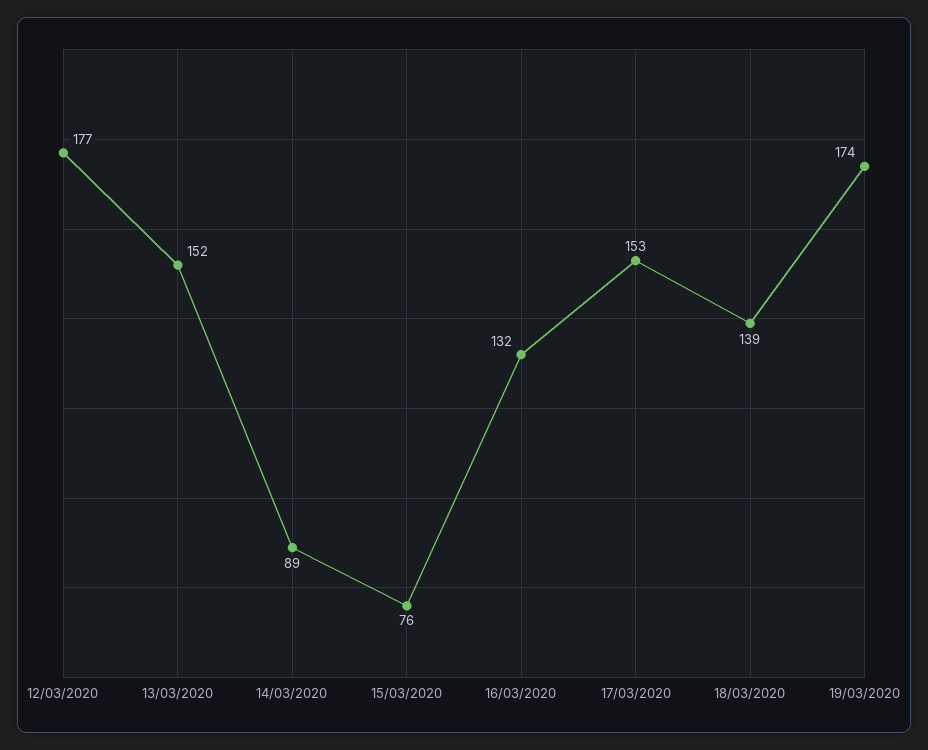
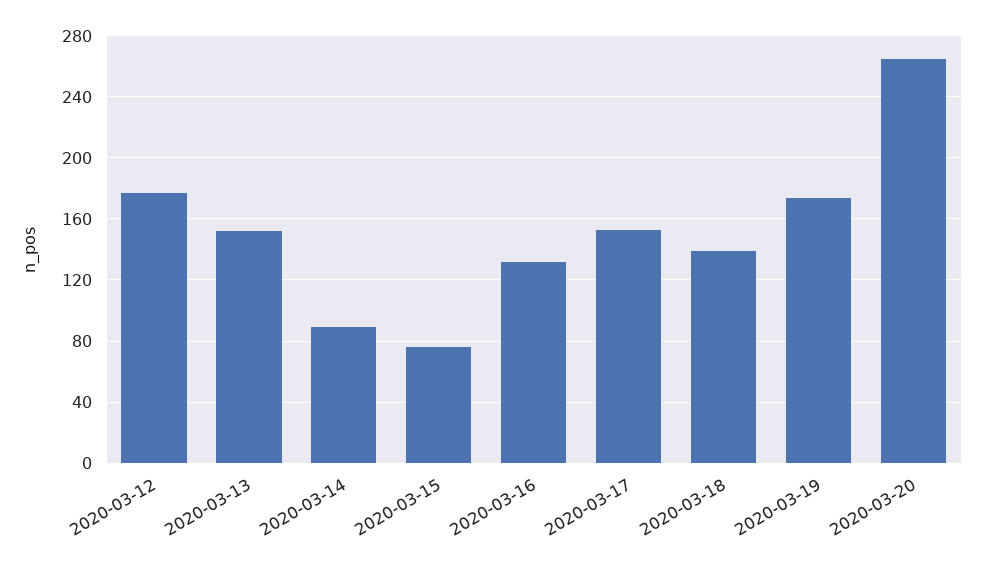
2020-03-20: none -> 265

